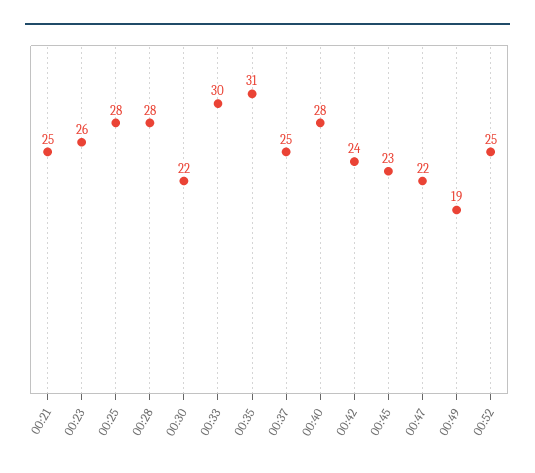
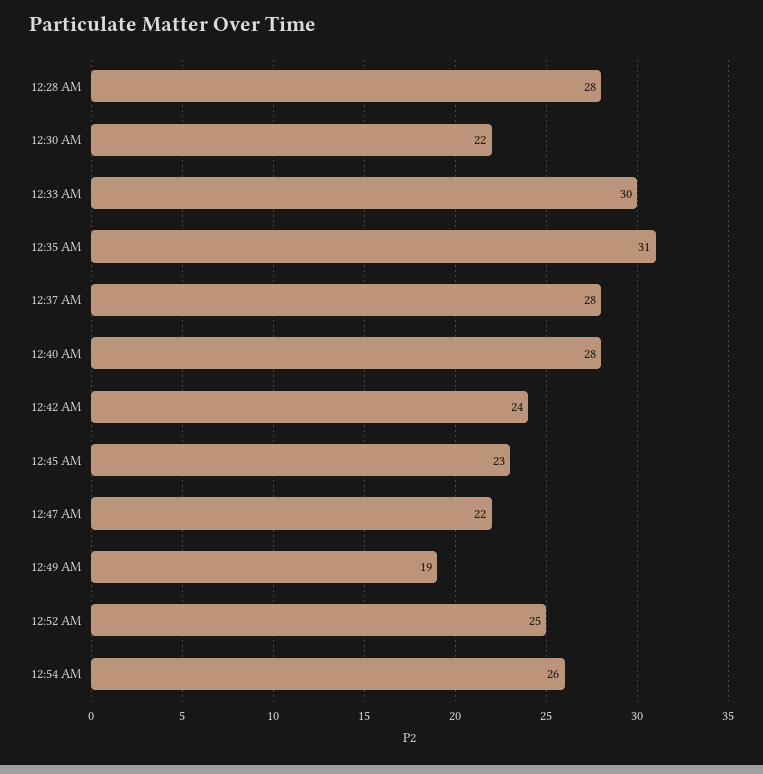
00:21: 25 -> none
00:23: 26 -> none
00:25: 28 -> none
00:37: 25 -> 28
12:54 AM: none -> 26

